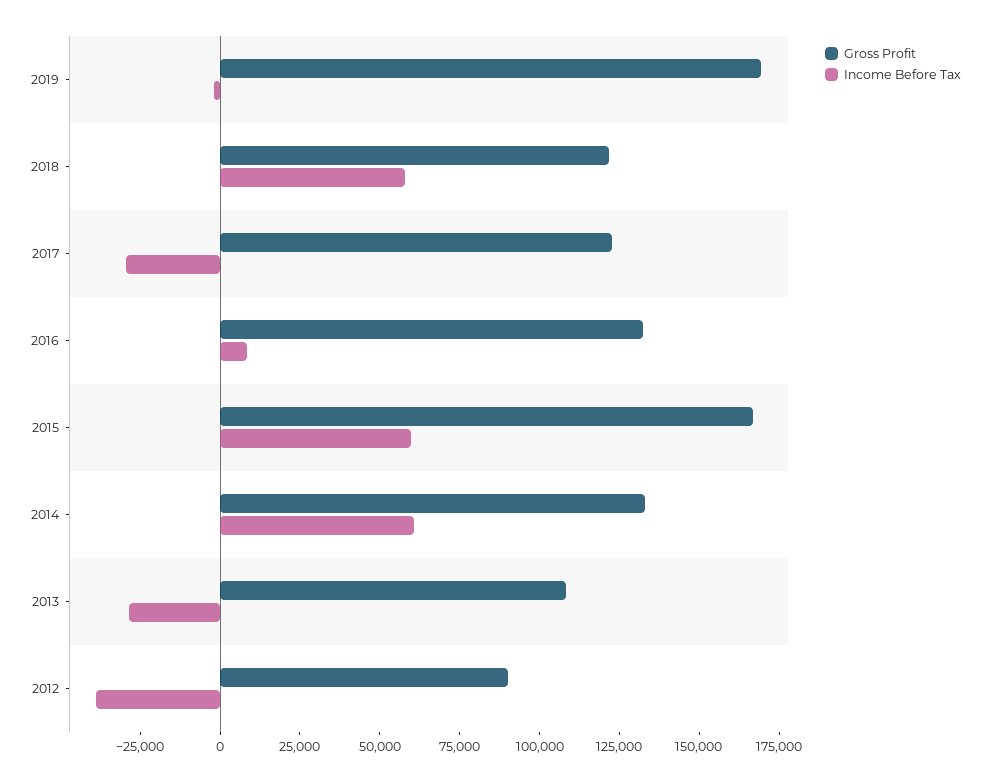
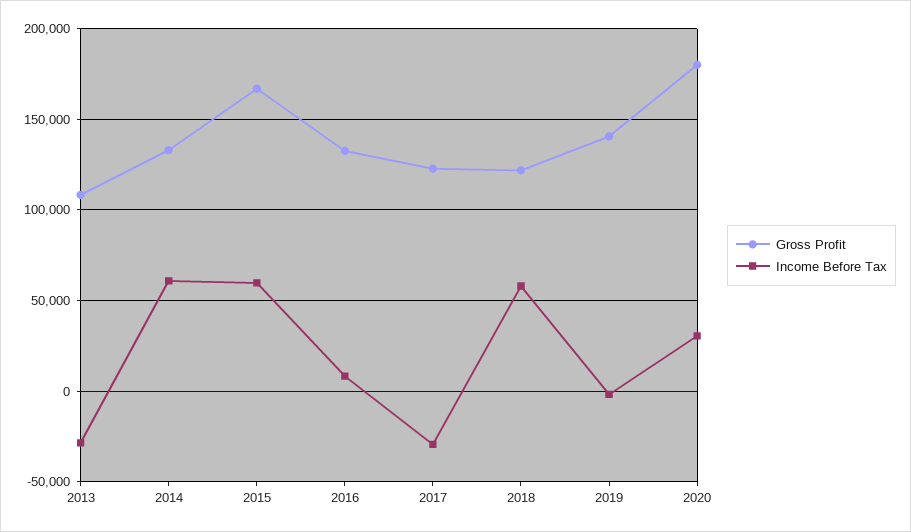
Gross Profit, 2019: 170000 -> 140000
Gross Profit, 2012: 90000 -> none
Income Before Tax, 2012: -40000 -> none
Gross Profit, 2020: none -> 180000
Income Before Tax, 2020: none -> 30000

